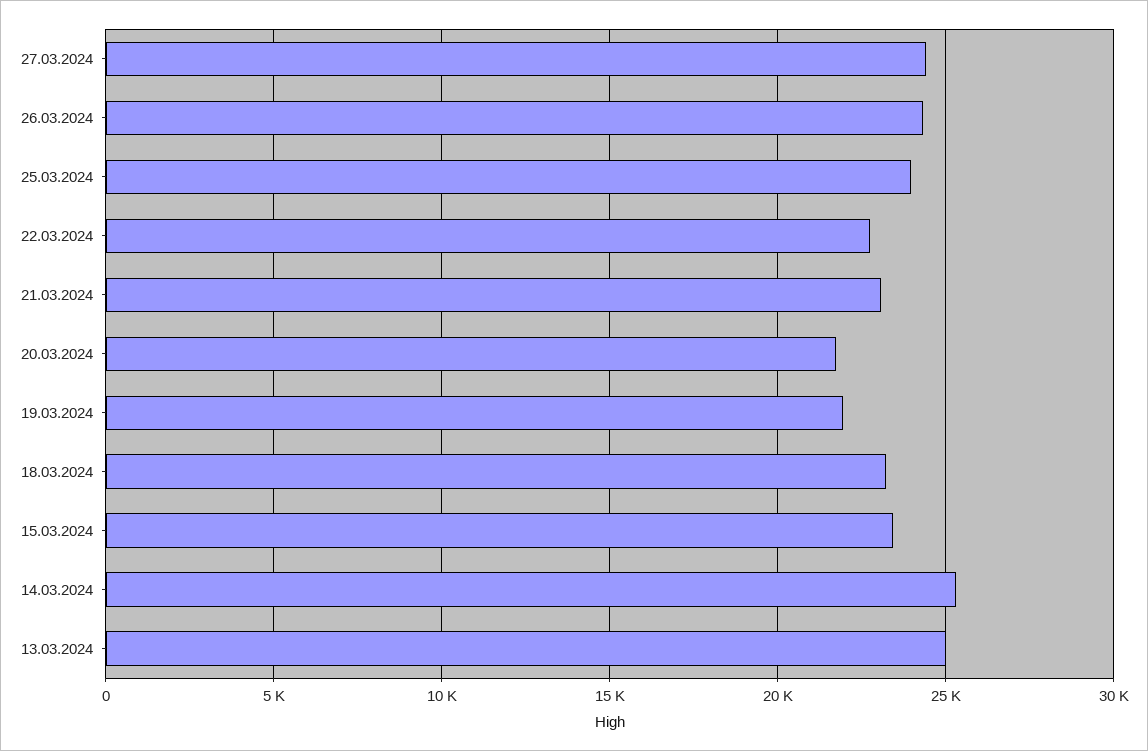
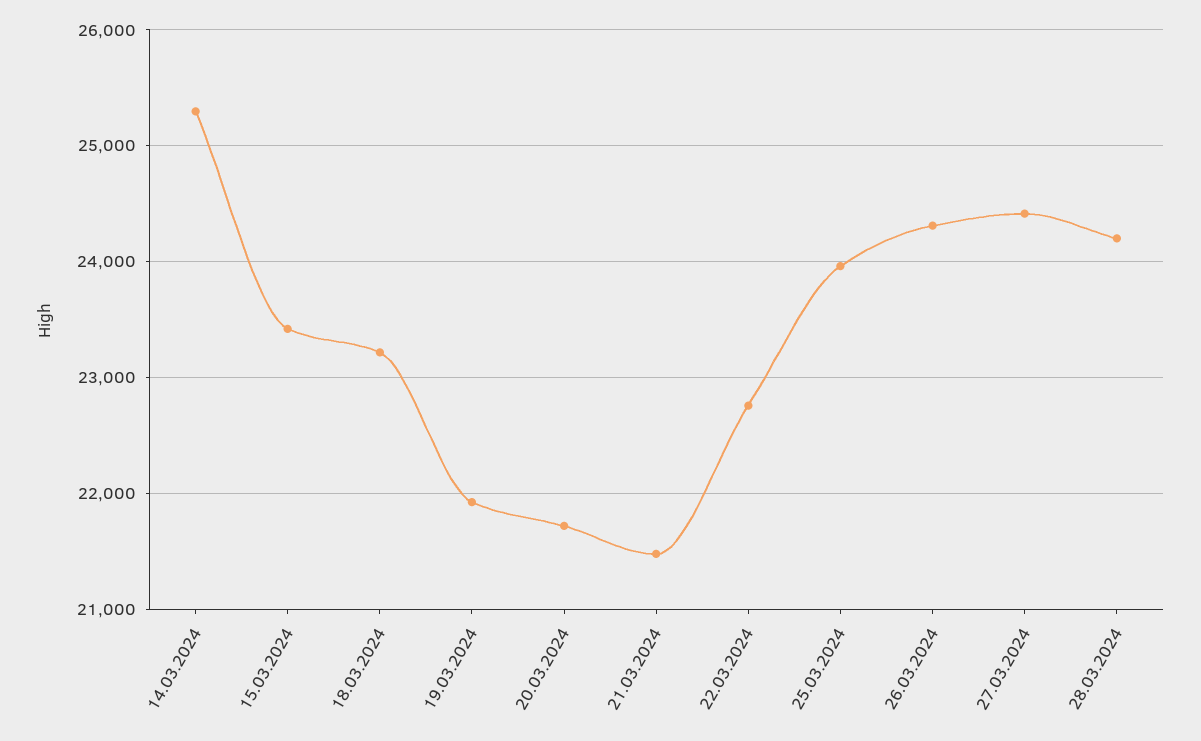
21.03.2024: 23000 -> 21500
13.03.2024: 25000 -> none
28.03.2024: none -> 24200

